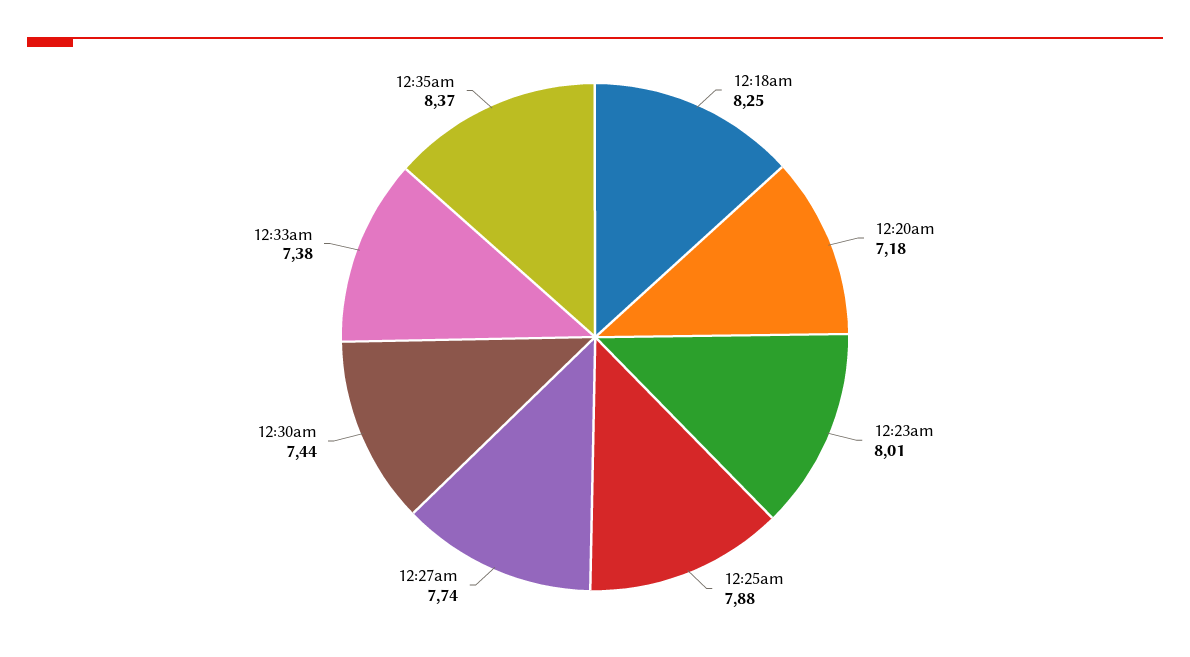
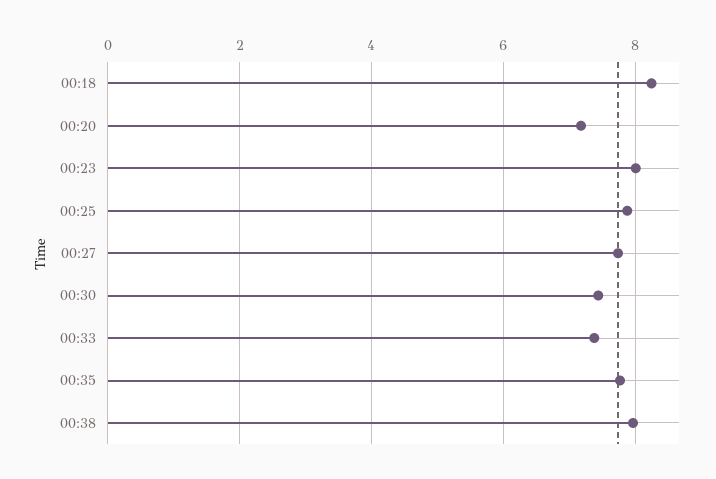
12:35am: 8.37 -> 7.8
00:38: none -> 8

